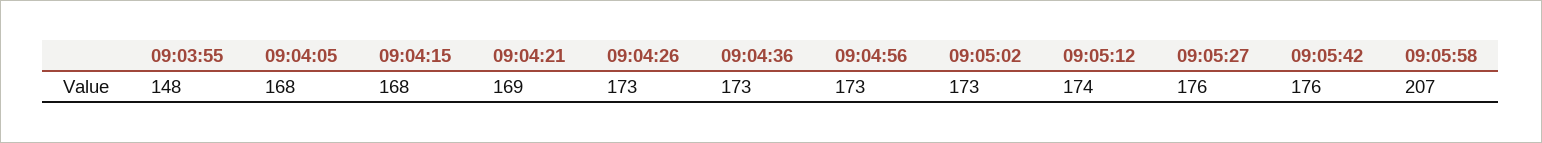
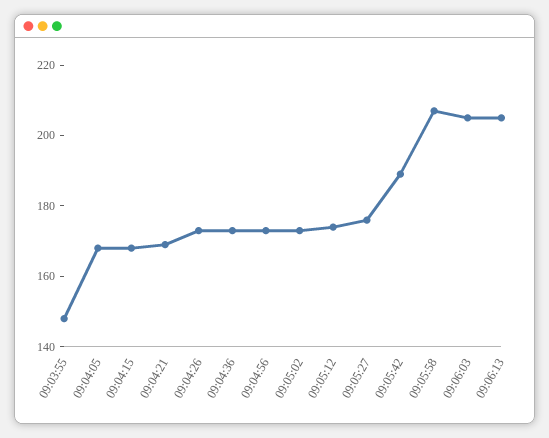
09:05:42: 176 -> 190
09:06:03: none -> 205
09:06:13: none -> 205

